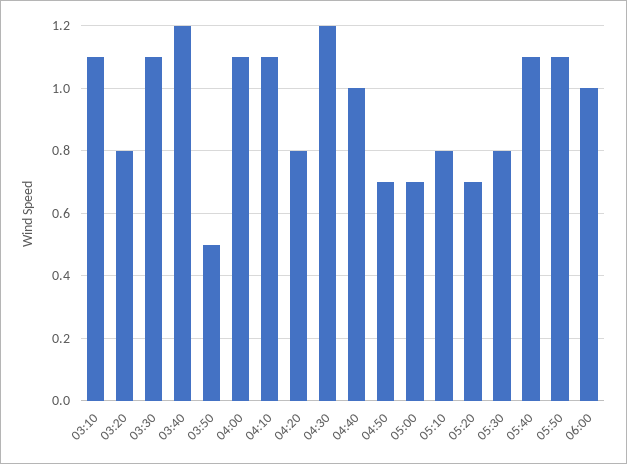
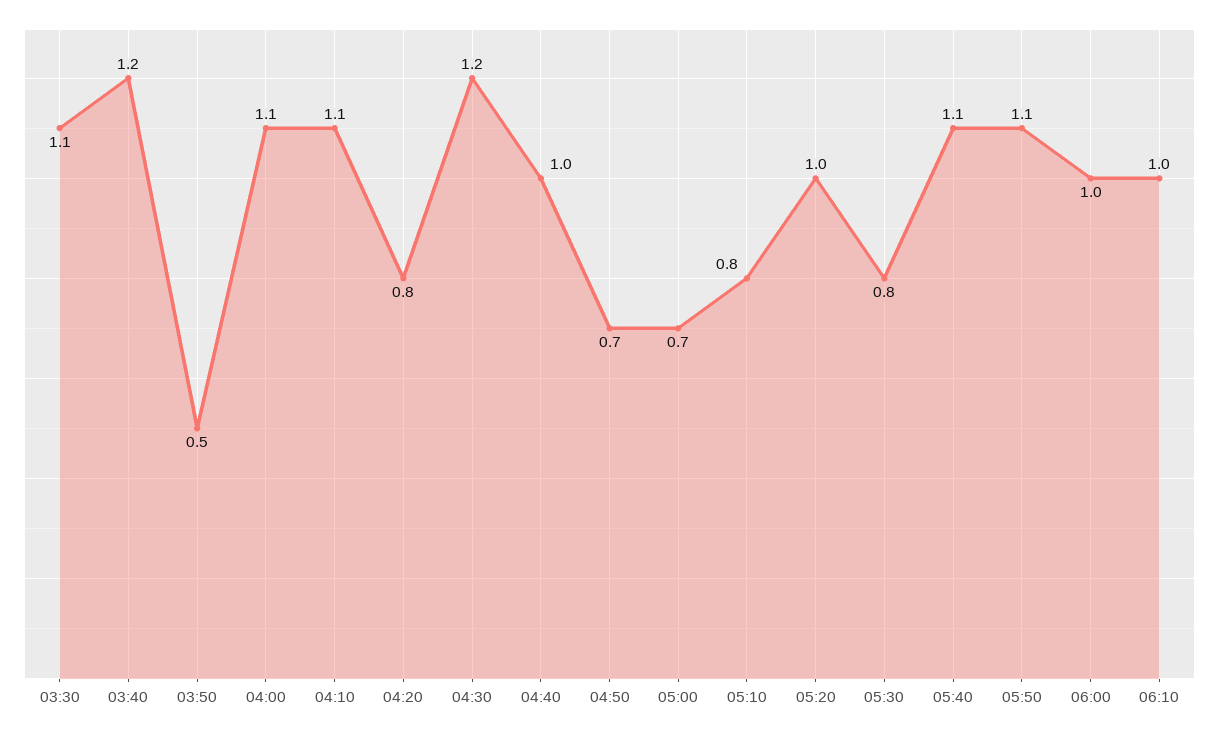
03:10: 1.1 -> none
03:20: 0.8 -> none
05:20: 0.7 -> 1
06:10: none -> 1

